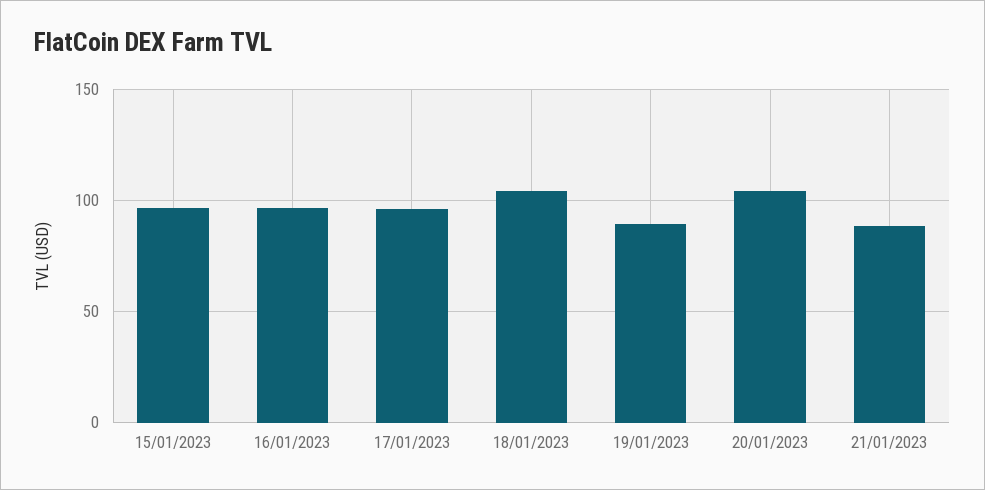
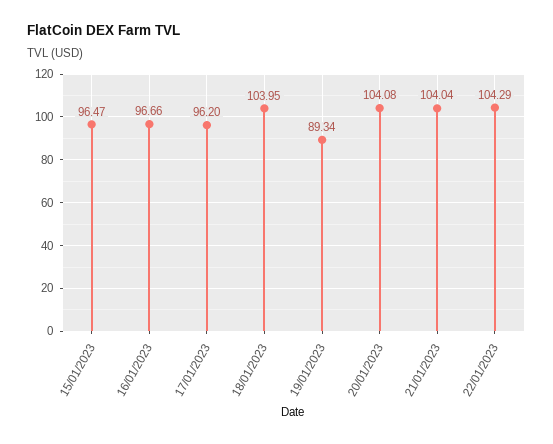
21/01/2023: 90 -> 104.04
22/01/2023: none -> 104.29

